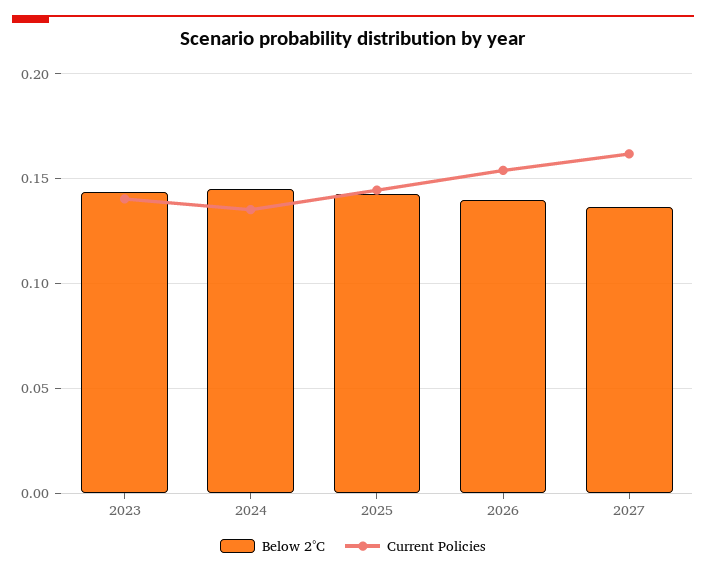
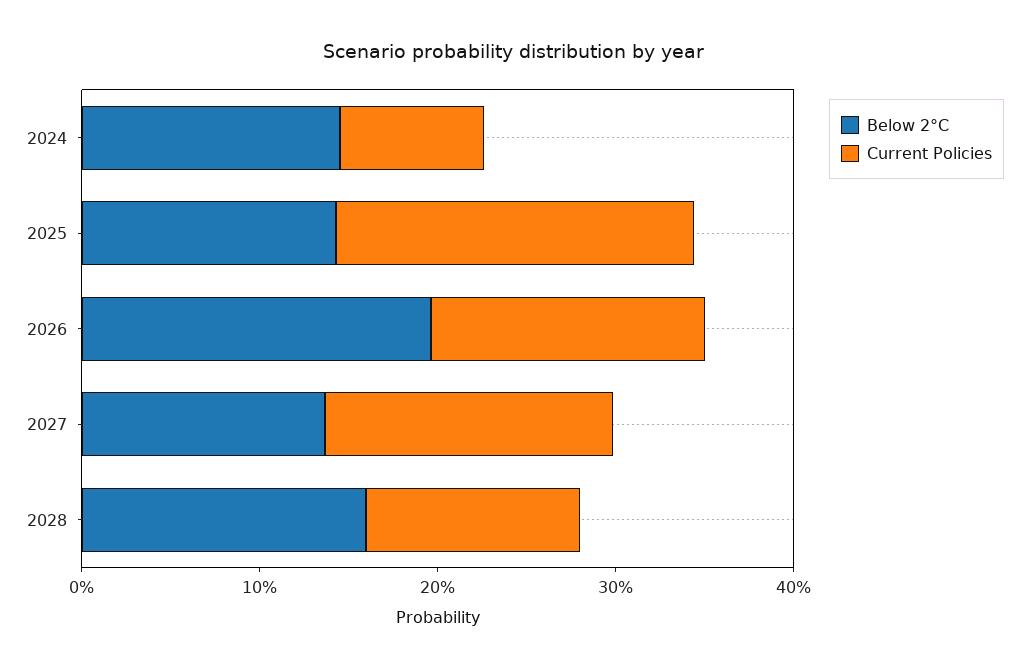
Below 2°C, 2023: 0.145 -> none
Current Policies, 2023: 0.14 -> none
Current Policies, 2024: 0.135 -> 0.08
Current Policies, 2025: 0.145 -> 0.2
Below 2°C, 2026: 0.14 -> 0.2
Below 2°C, 2028: none -> 0.16
Current Policies, 2028: none -> 0.12

